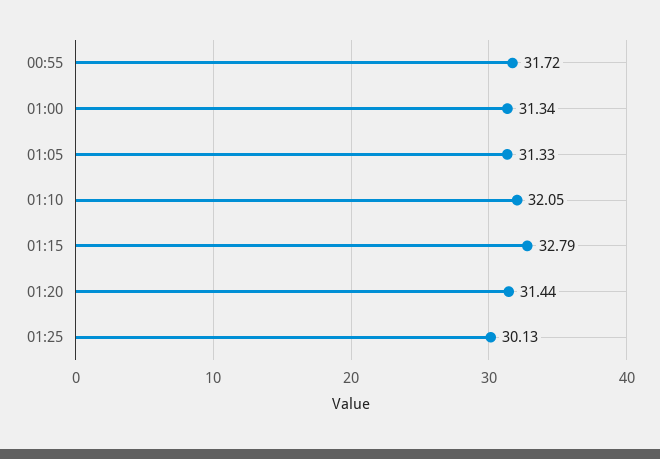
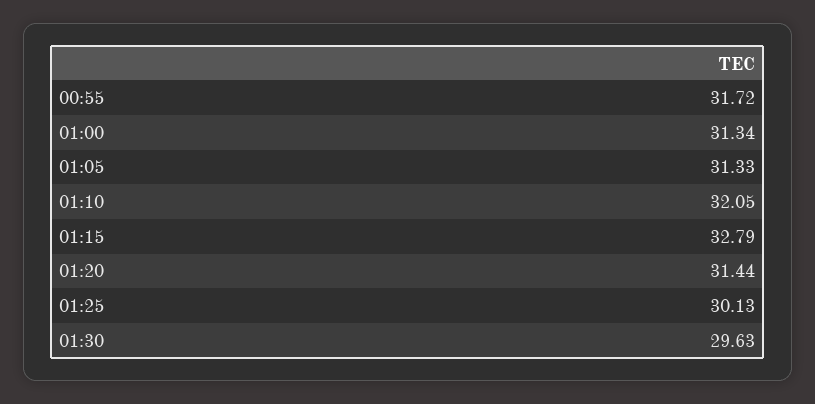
01:30: none -> 29.63

